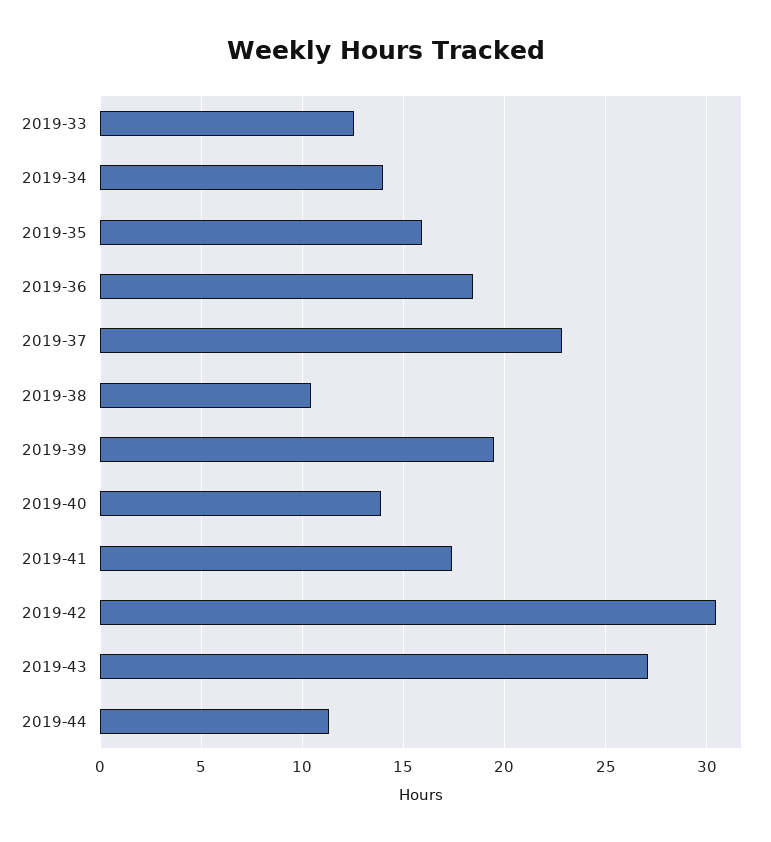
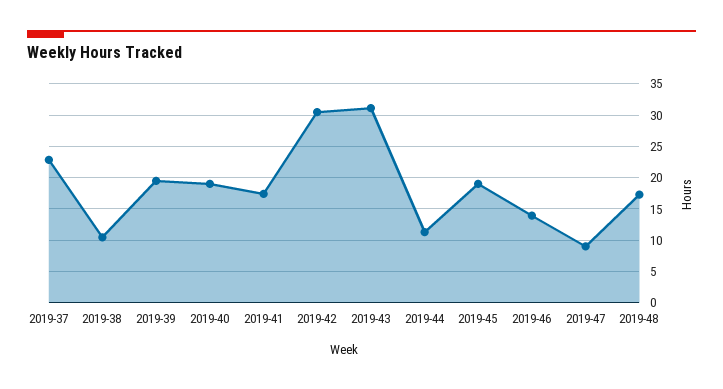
2019-33: 12.5 -> none
2019-34: 14 -> none
2019-35: 16 -> none
2019-36: 18.5 -> none
2019-40: 14 -> 19
2019-43: 27 -> 31
2019-45: none -> 19
2019-46: none -> 14
2019-47: none -> 9
2019-48: none -> 17

